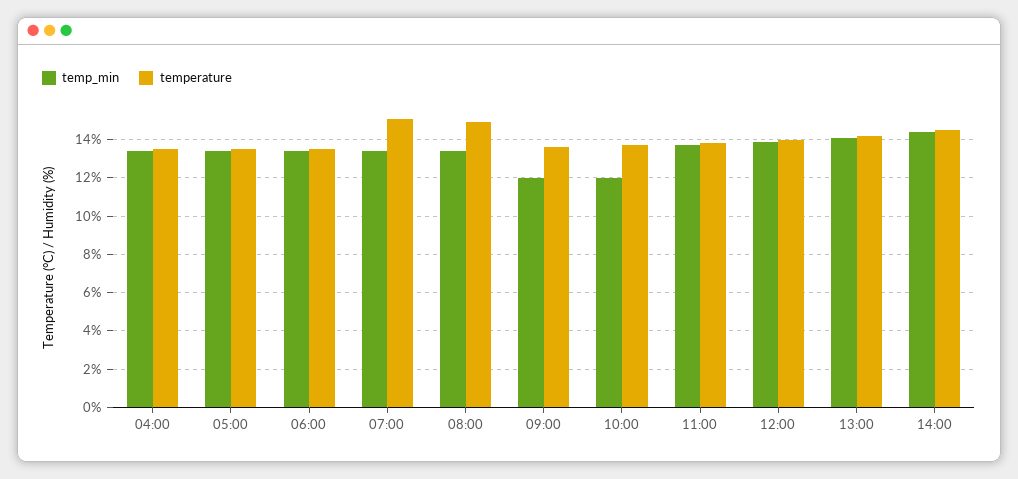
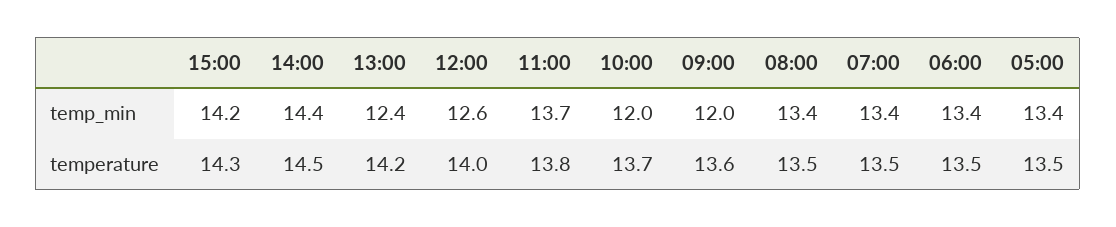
temp_min, 04:00: 13.5 -> none
temperature, 04:00: 13.5 -> none
temperature, 07:00: 15 -> 13.5
temperature, 08:00: 15 -> 13.5
temp_min, 12:00: 14 -> 12.6
temp_min, 13:00: 14 -> 12.4
temp_min, 15:00: none -> 14.2
temperature, 15:00: none -> 14.3

